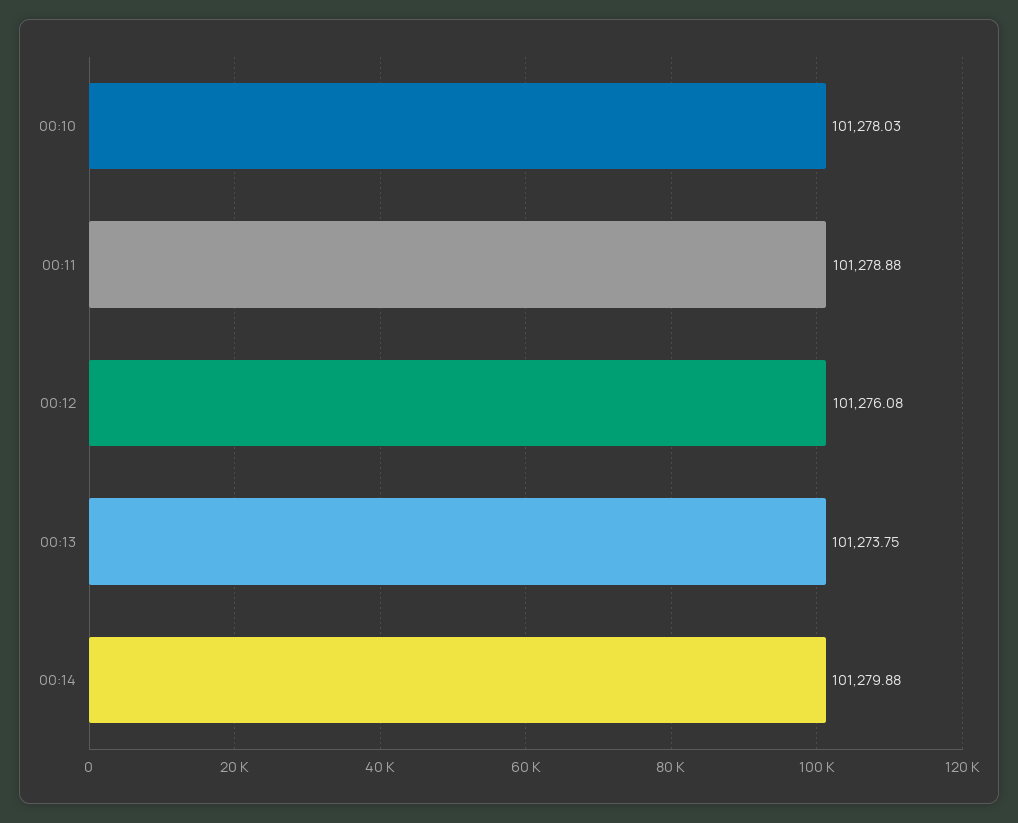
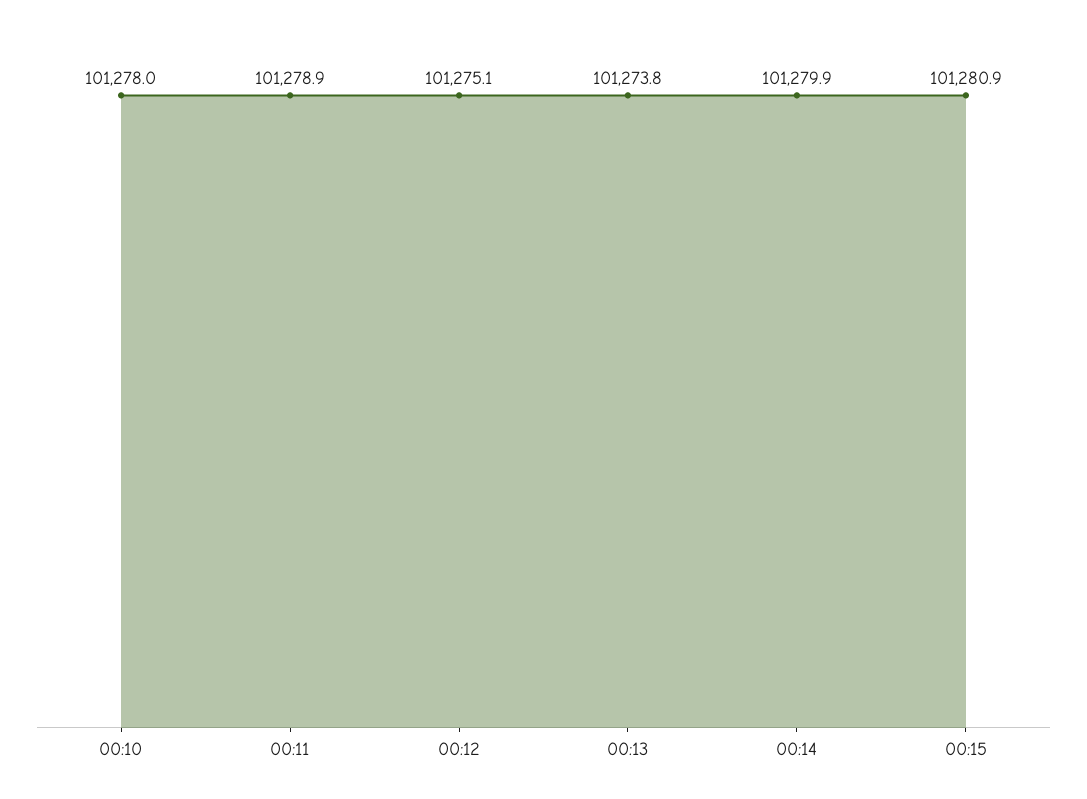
00:12: 101276.08 -> 101275.1
00:15: none -> 101280.9

